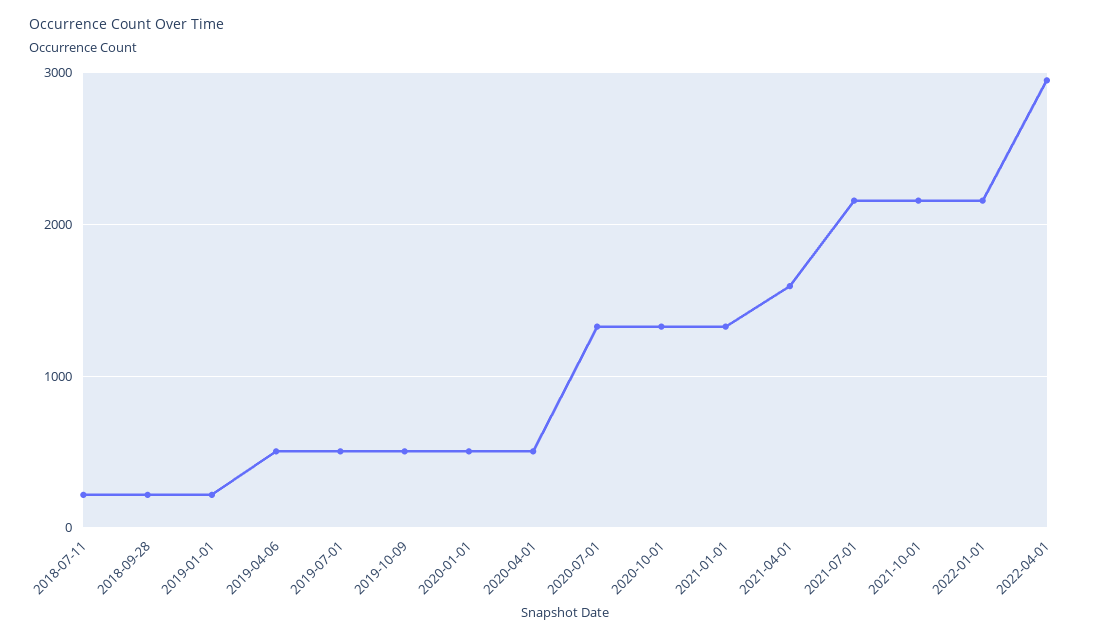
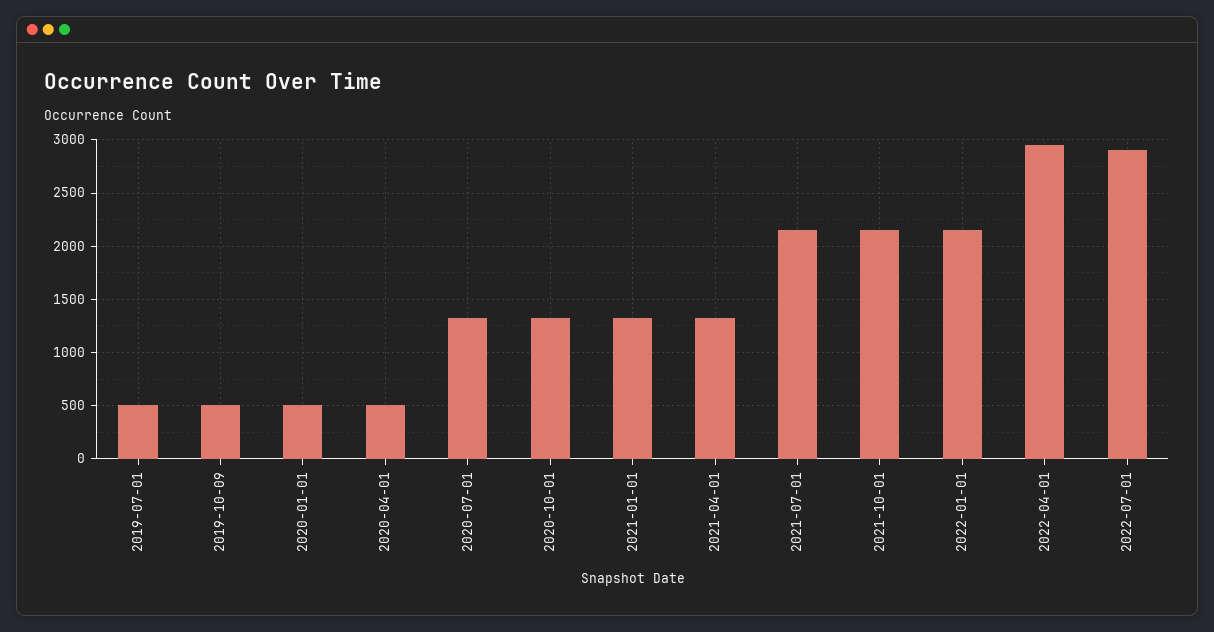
2018-07-11: 200 -> none
2018-09-28: 200 -> none
2019-01-01: 200 -> none
2019-04-06: 500 -> none
2021-04-01: 1600 -> 1300
2022-07-01: none -> 2900

